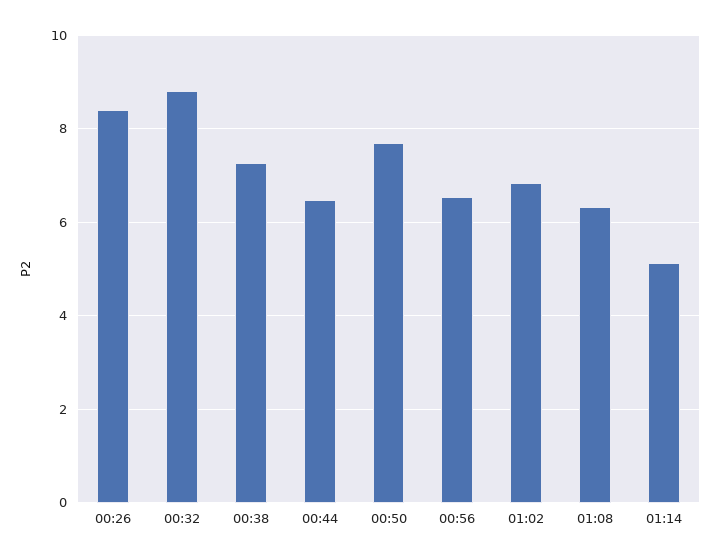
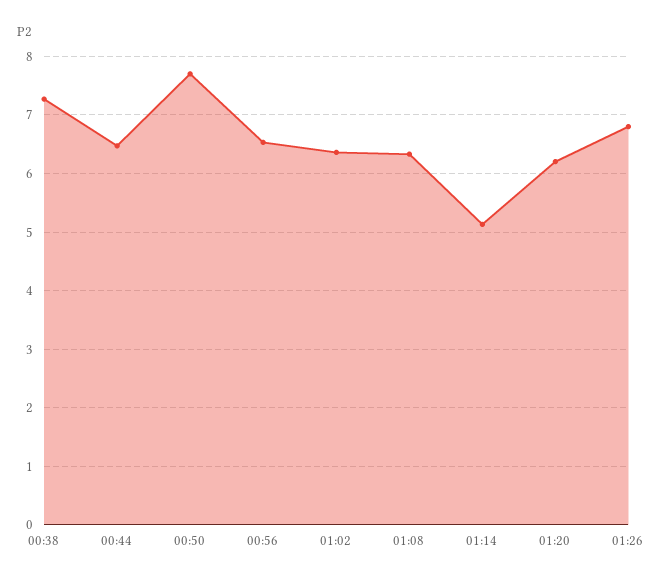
00:26: 8.4 -> none
00:32: 8.8 -> none
01:02: 6.8 -> 6.4
01:20: none -> 6.2
01:26: none -> 6.8

